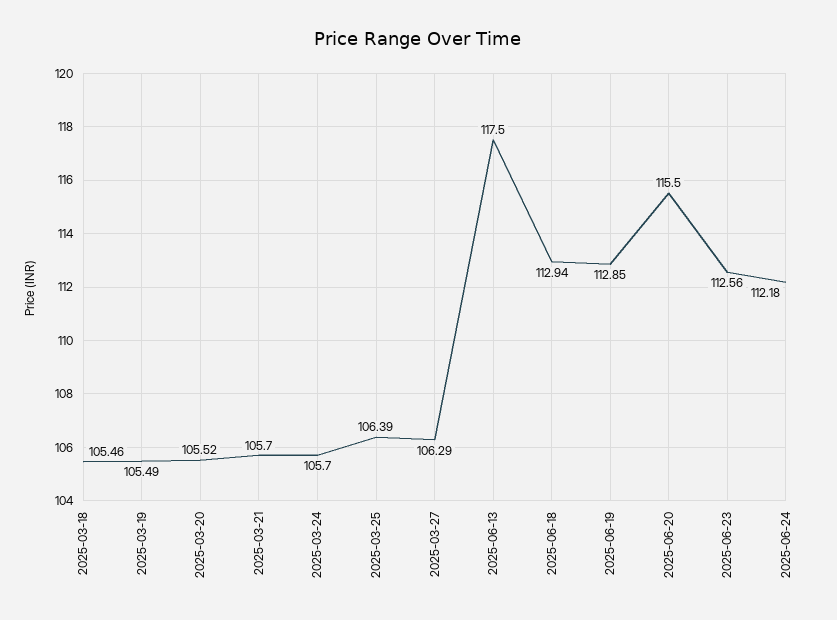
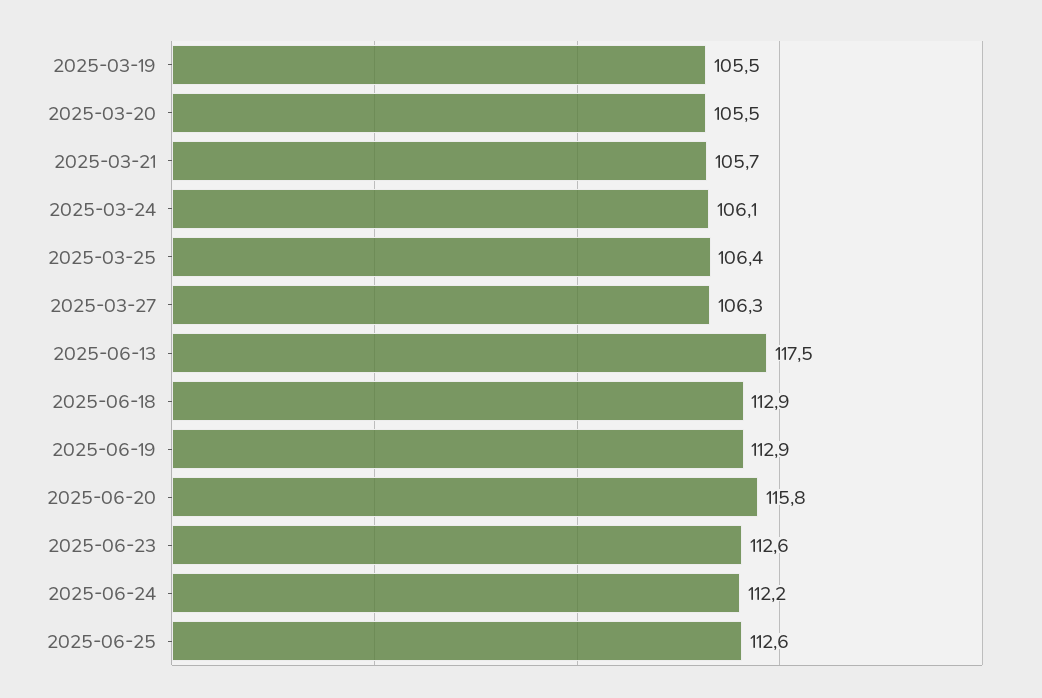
2025-03-18: 105.46 -> none
2025-03-24: 105.7 -> 106.1
2025-06-20: 115.5 -> 115.8
2025-06-25: none -> 112.6

